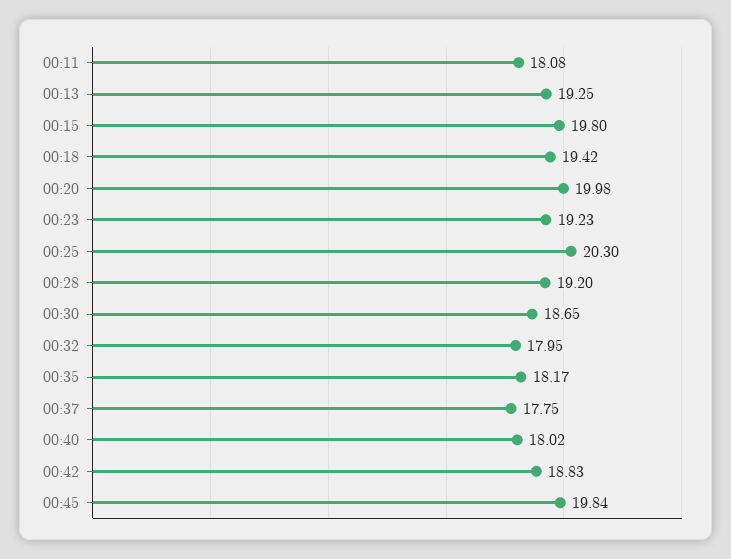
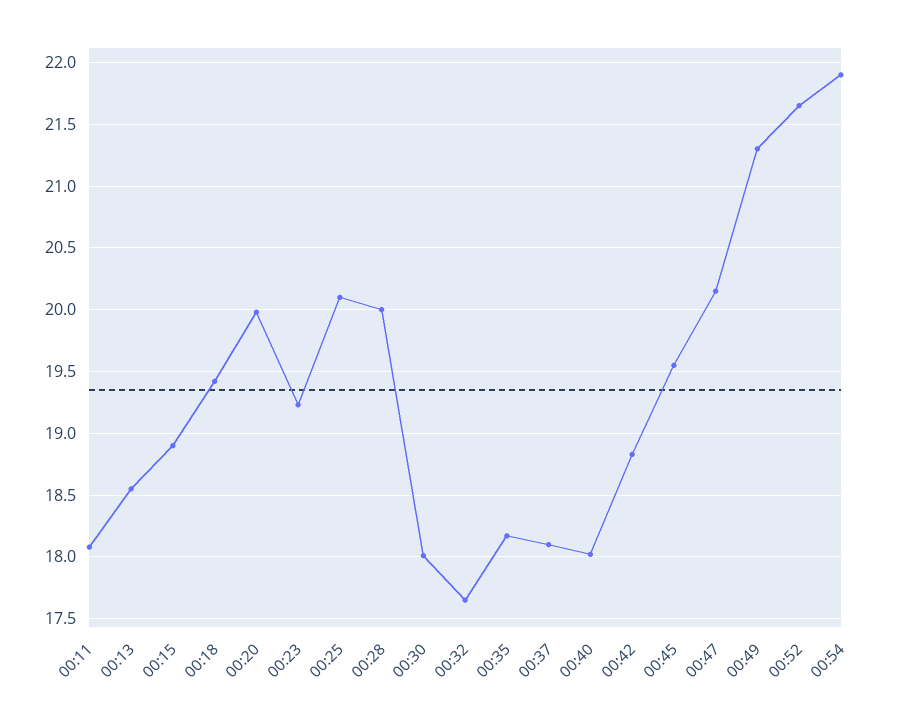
00:13: 19.25 -> 18.55
00:15: 19.8 -> 18.9
00:25: 20.3 -> 20.1
00:28: 19.2 -> 20
00:30: 18.65 -> 18
00:32: 17.95 -> 17.65
00:37: 17.75 -> 18.1
00:45: 19.84 -> 19.55
00:47: none -> 20.15
00:49: none -> 21.3
00:52: none -> 21.65
00:54: none -> 21.9

